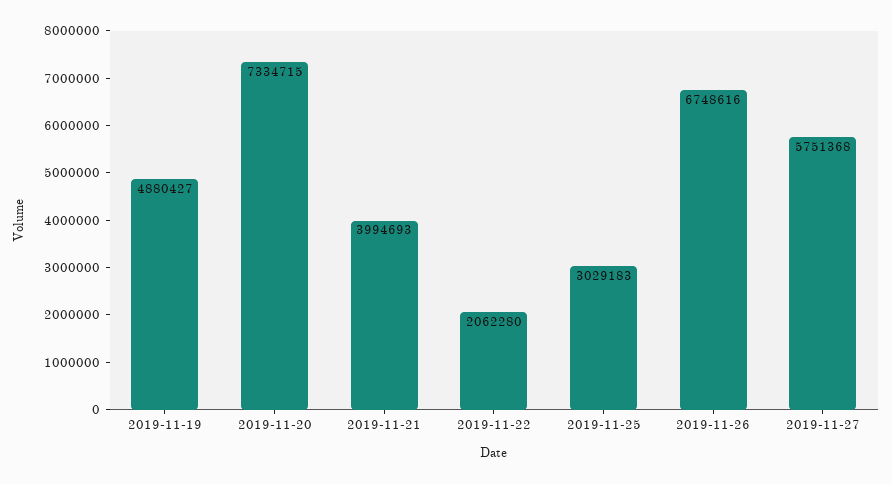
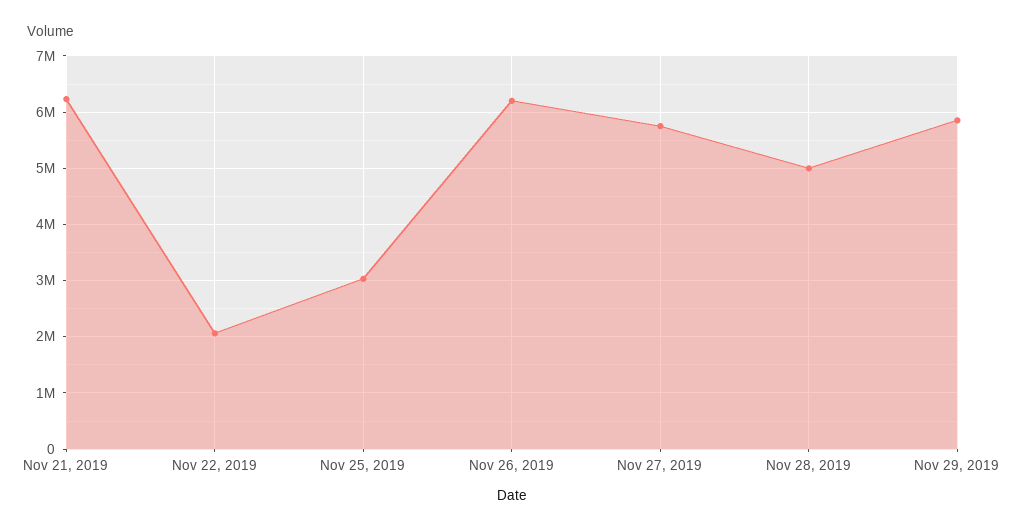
2019-11-19: 4880427 -> none
2019-11-20: 7334715 -> none
2019-11-21: 3994693 -> 6200000
2019-11-26: 6748616 -> 6200000
Nov 28, 2019: none -> 5000000
Nov 29, 2019: none -> 5800000

